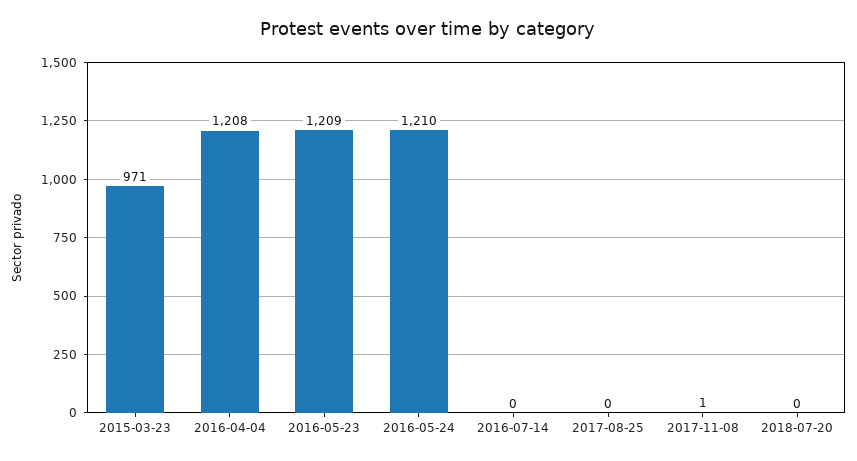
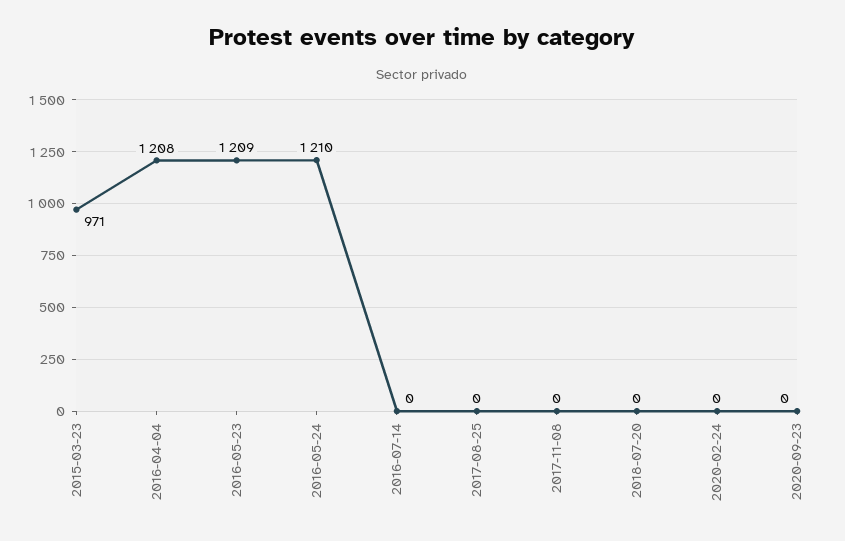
2017-11-08: 1 -> 0
2020-02-24: none -> 0
2020-09-23: none -> 0

